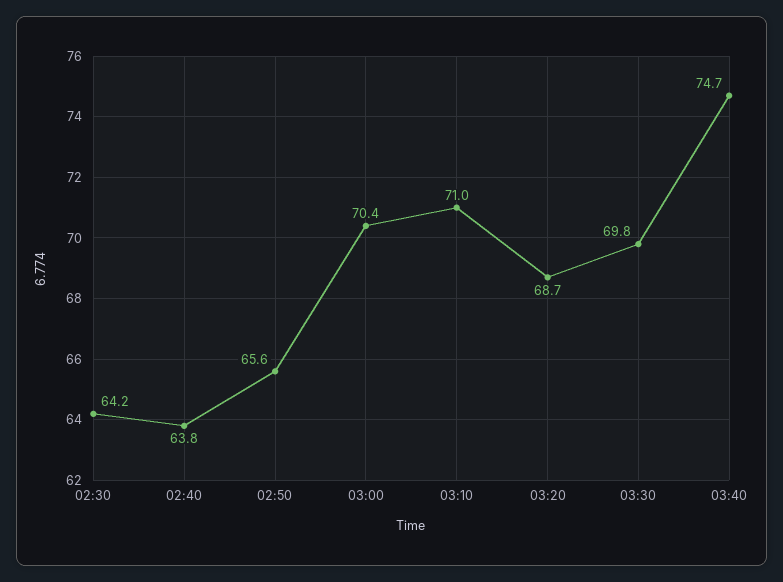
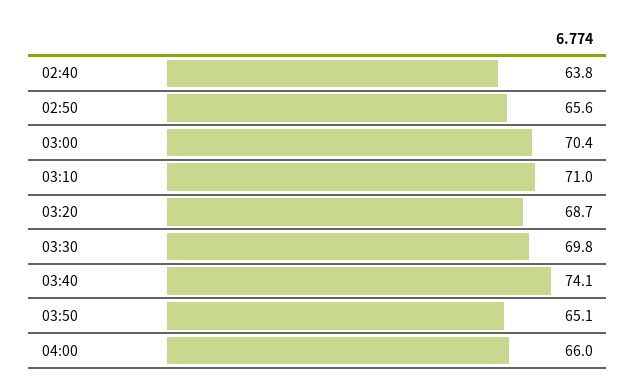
02:30: 64.2 -> none
03:40: 74.7 -> 74.1
03:50: none -> 65.1
04:00: none -> 66

